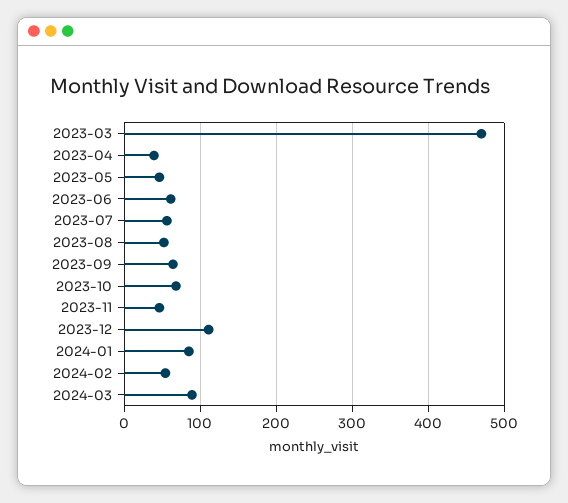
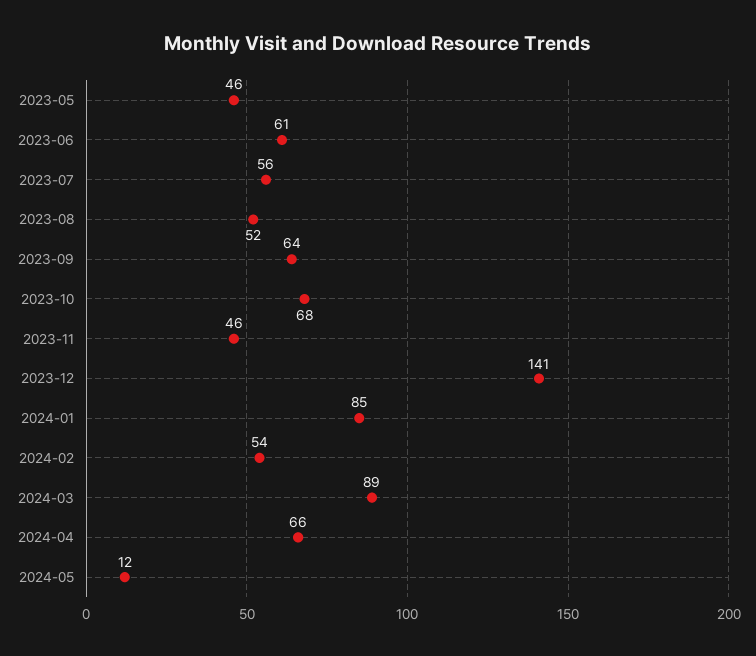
2023-03: 470 -> none
2023-04: 40 -> none
2023-12: 110 -> 141
2024-04: none -> 66
2024-05: none -> 12

